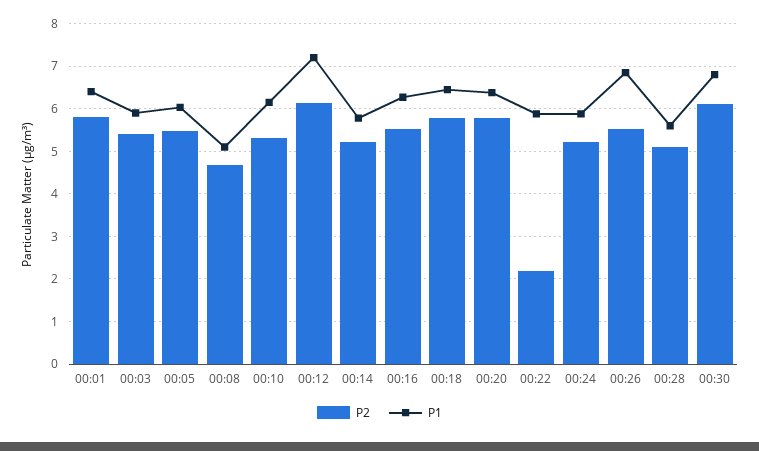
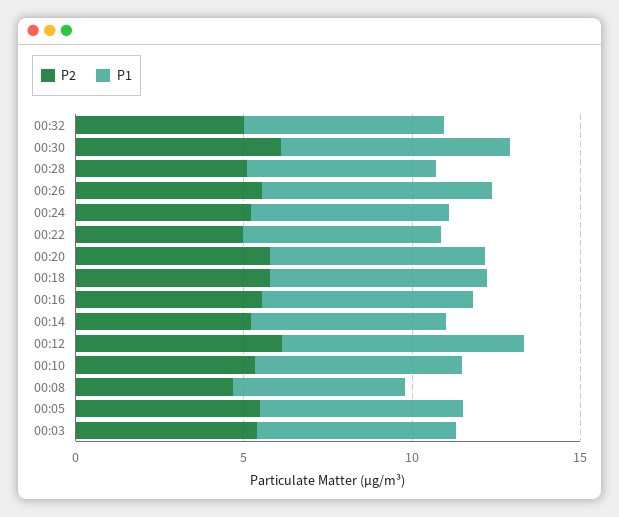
P2, 00:01: 5.8 -> none
P1, 00:01: 6.4 -> none
P2, 00:22: 2.2 -> 5
P2, 00:32: none -> 5
P1, 00:32: none -> 6

